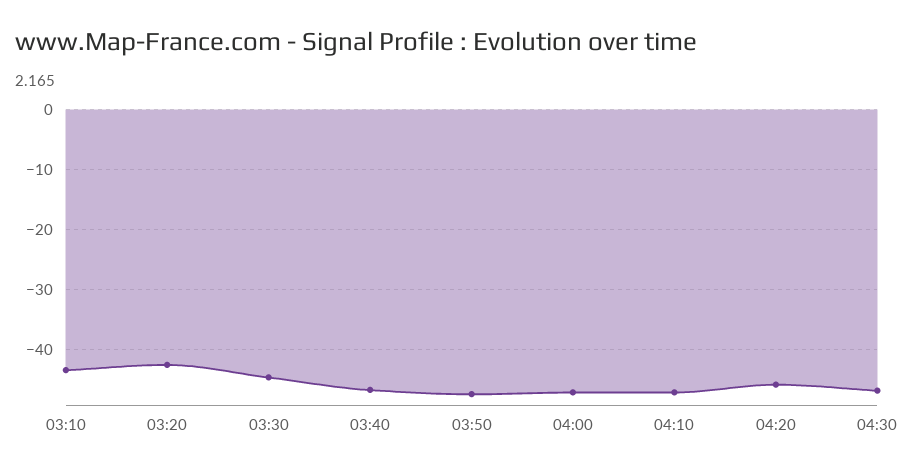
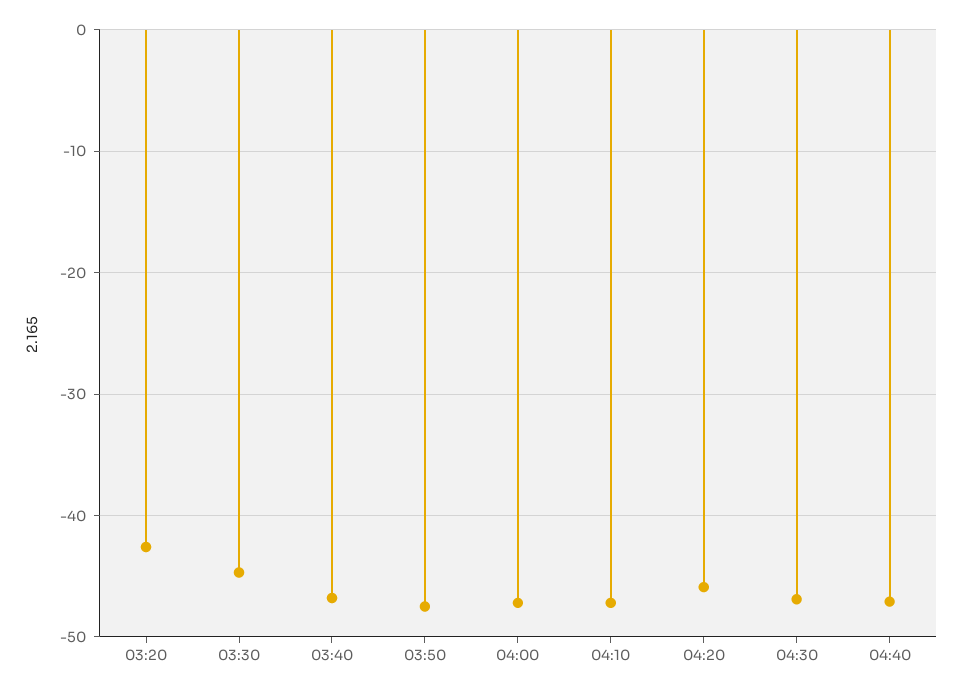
03:10: -44 -> none
04:40: none -> -47

